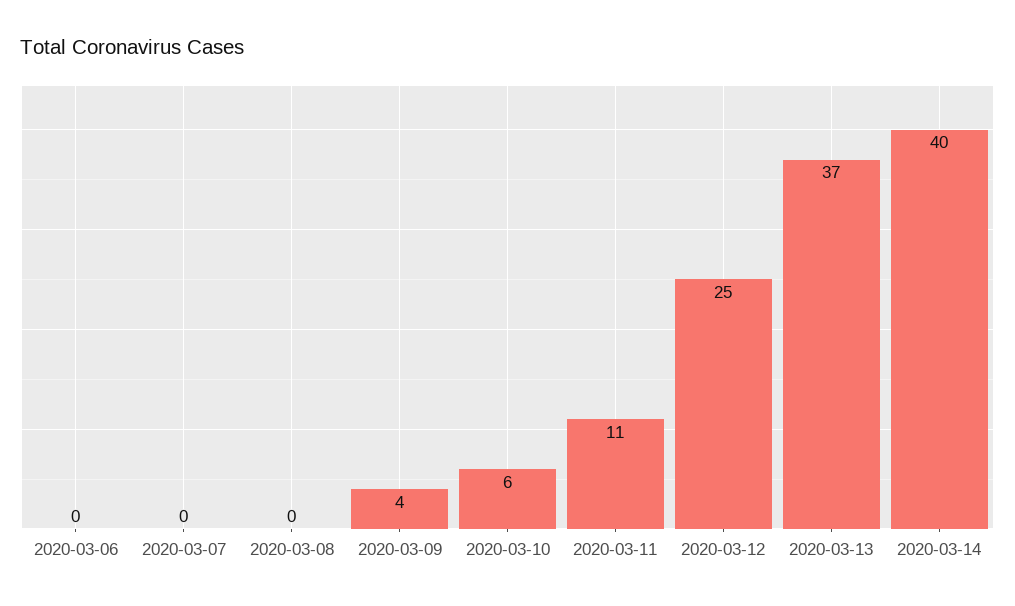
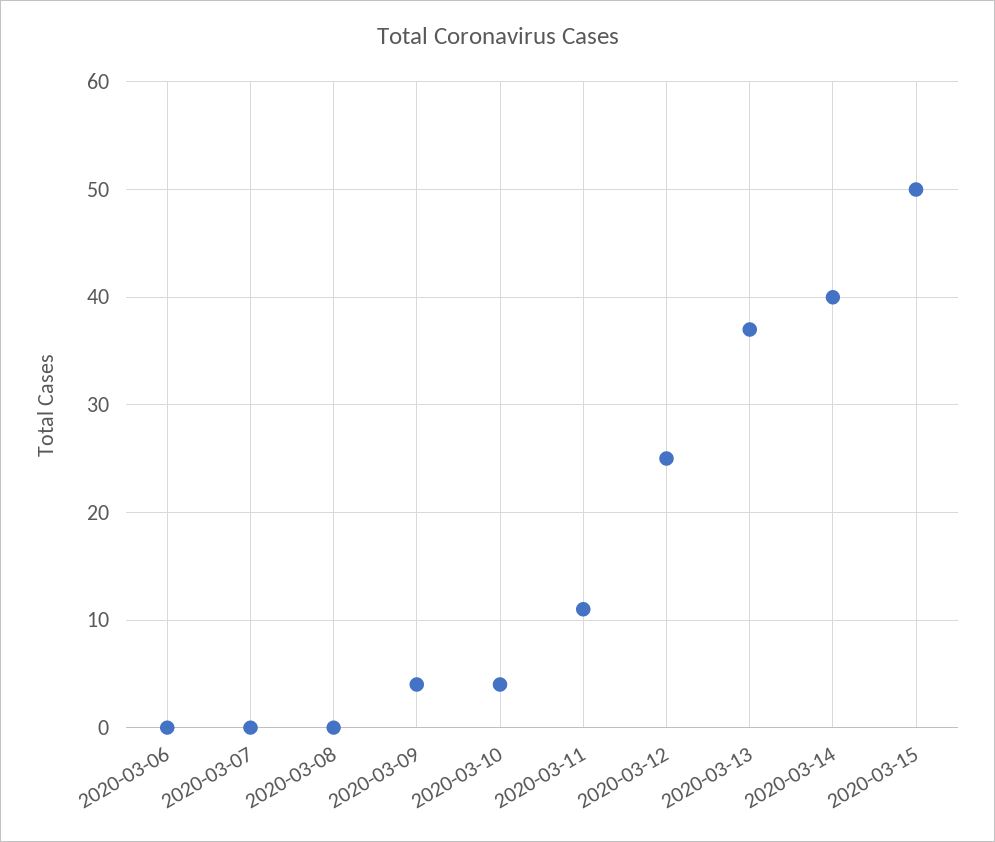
2020-03-10: 6 -> 4
2020-03-15: none -> 50

